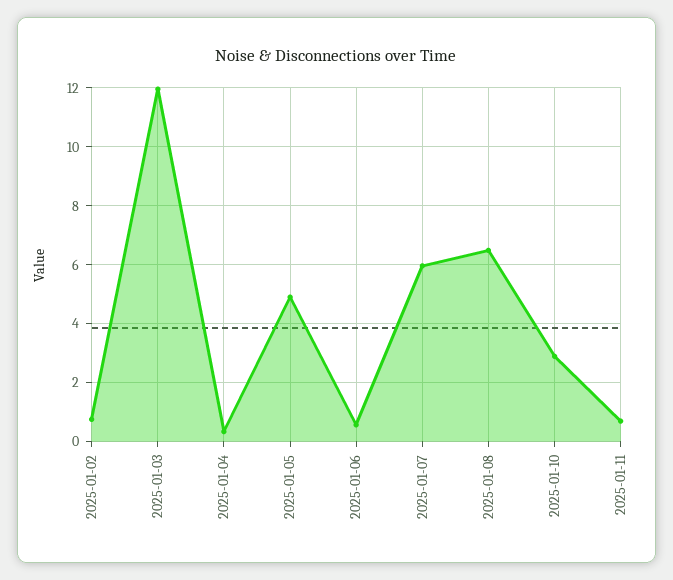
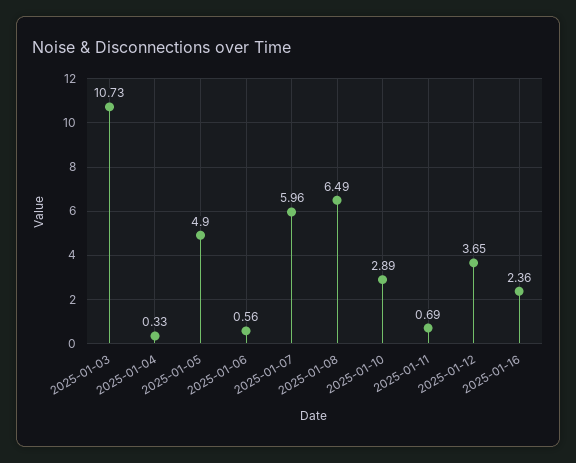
2025-01-02: 0.75 -> none
2025-01-03: 12 -> 10.73
2025-01-12: none -> 3.65
2025-01-16: none -> 2.36

